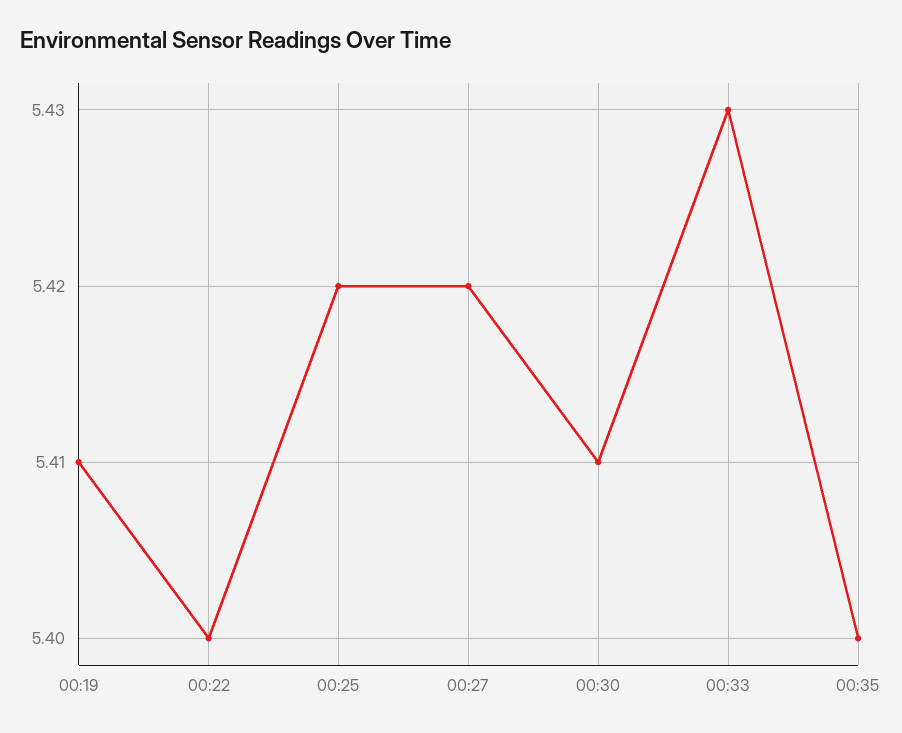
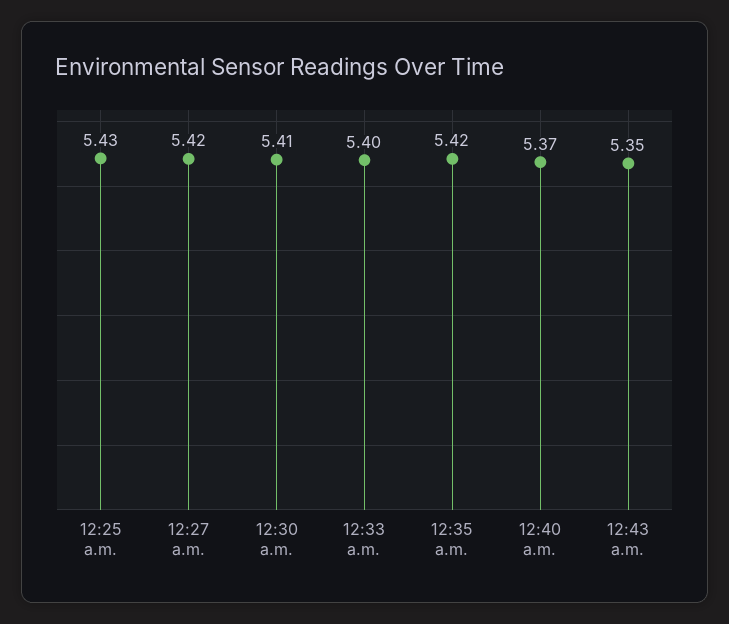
00:19: 5.41 -> none
00:22: 5.4 -> none
00:25: 5.42 -> 5.43
00:33: 5.43 -> 5.4
00:35: 5.4 -> 5.42
12:40 a.m.: none -> 5.37
12:43 a.m.: none -> 5.35

